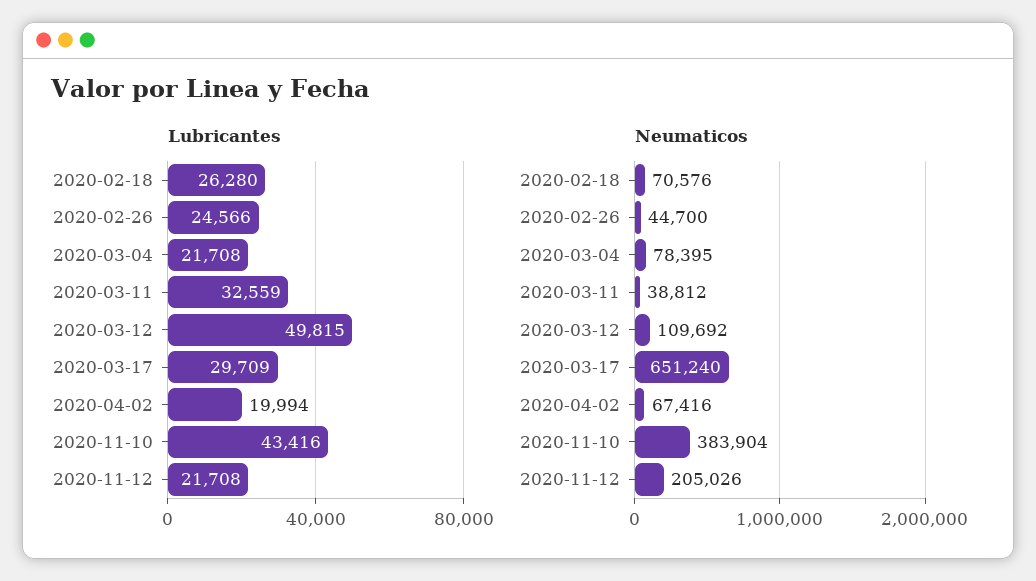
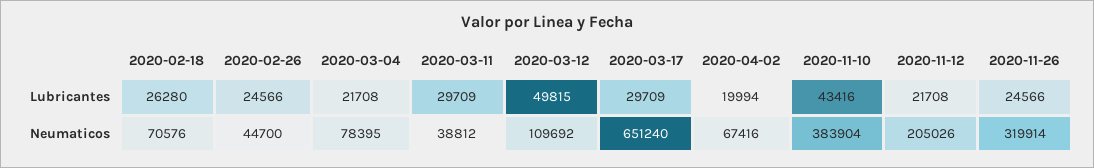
Lubricantes, 2020-03-11: 32559 -> 29709
Lubricantes, 2020-11-26: none -> 24566
Neumaticos, 2020-11-26: none -> 319914

